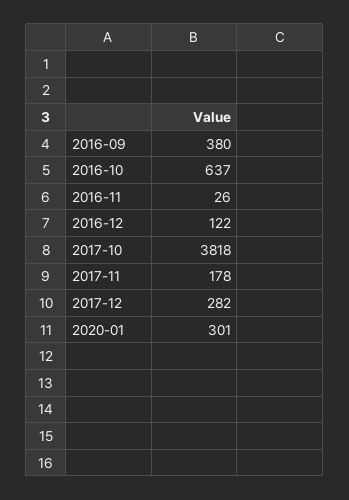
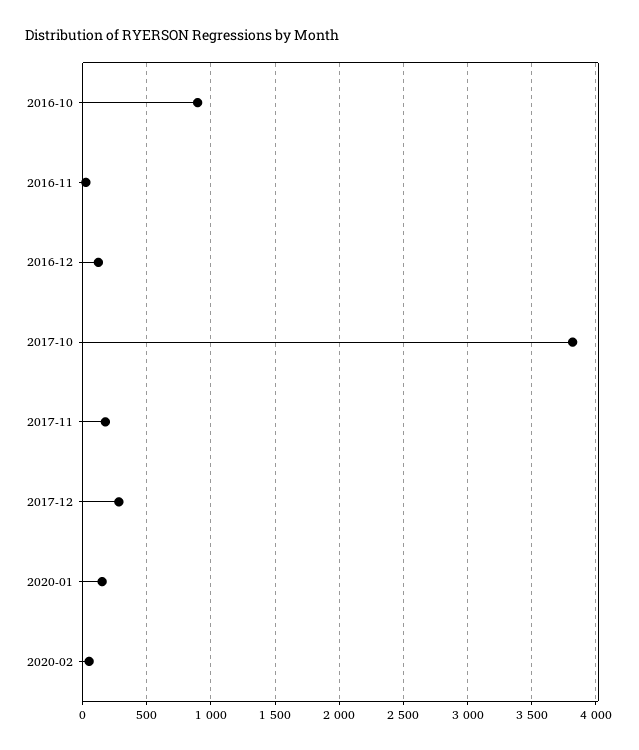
2016-09: 380 -> none
2016-10: 637 -> 900
2020-01: 301 -> 150
2020-02: none -> 50

